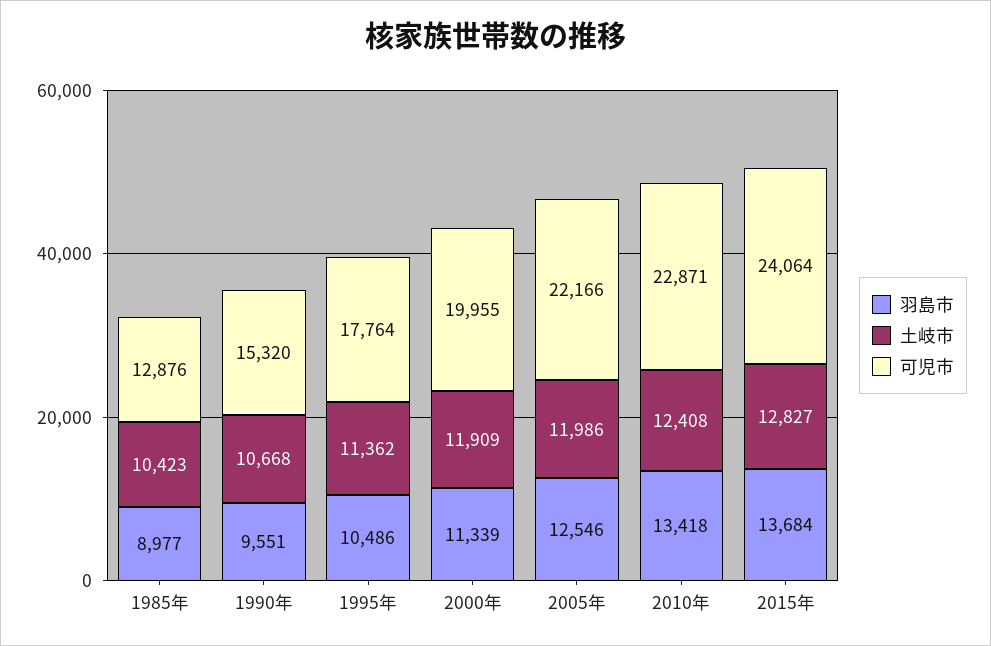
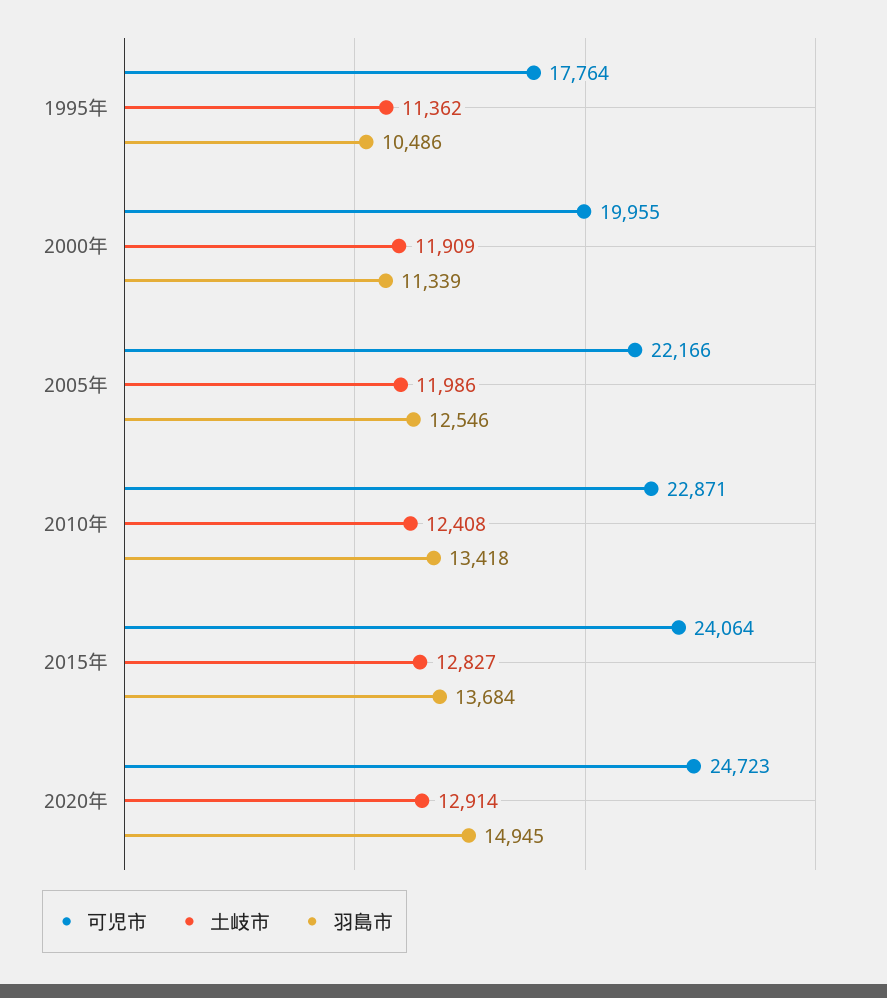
羽島市, 1985年: 8977 -> none
土岐市, 1985年: 10423 -> none
可児市, 1985年: 12876 -> none
羽島市, 1990年: 9551 -> none
土岐市, 1990年: 10668 -> none
可児市, 1990年: 15320 -> none
可児市, 2020年: none -> 24723
土岐市, 2020年: none -> 12914
羽島市, 2020年: none -> 14945

